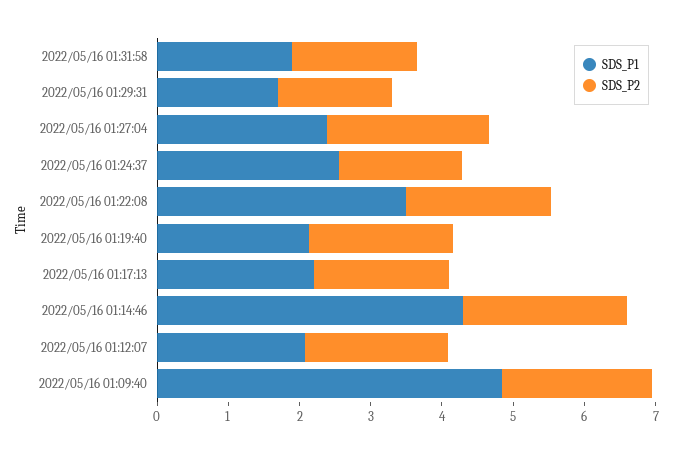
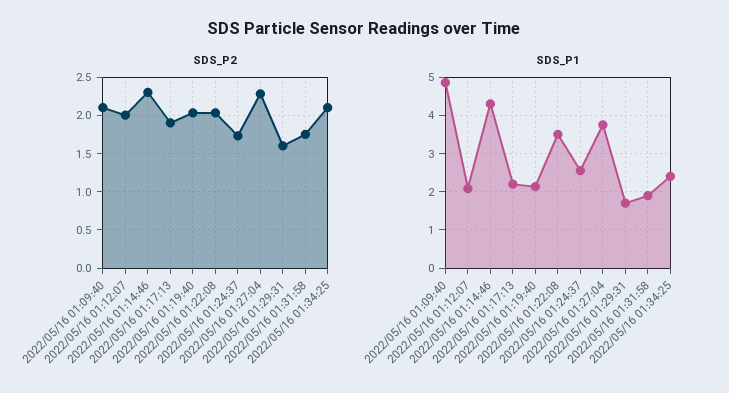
SDS_P1, 2022/05/16 01:27:04: 2.4 -> 3.8
SDS_P2, 2022/05/16 01:34:25: none -> 2.1
SDS_P1, 2022/05/16 01:34:25: none -> 2.4

